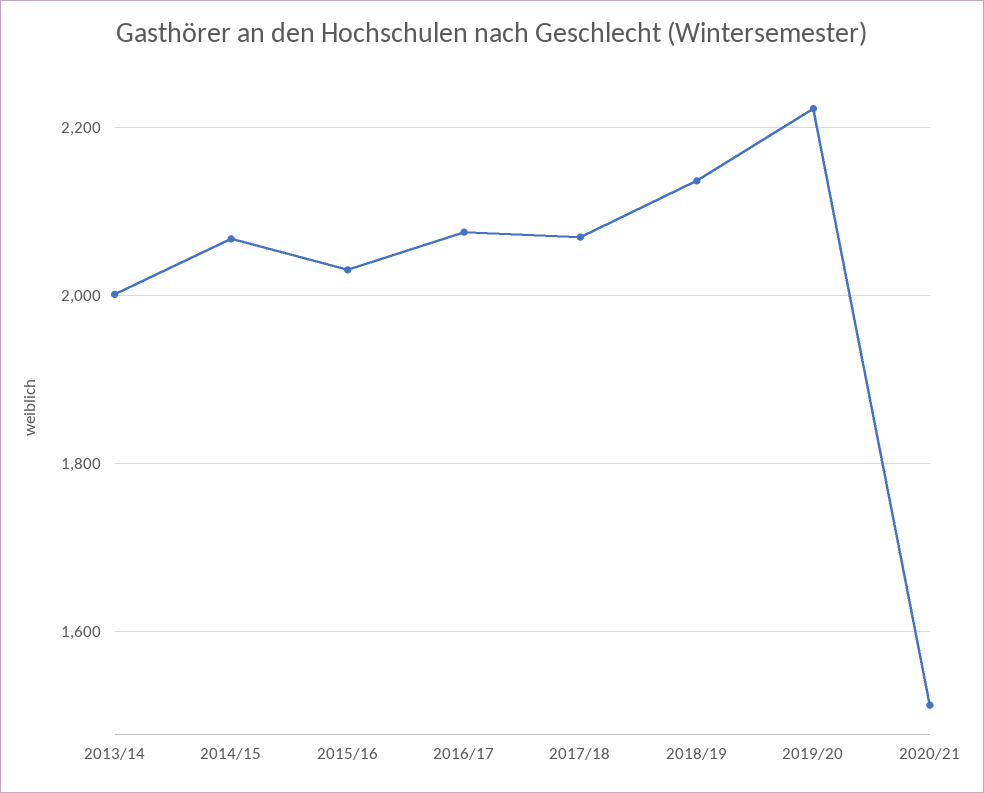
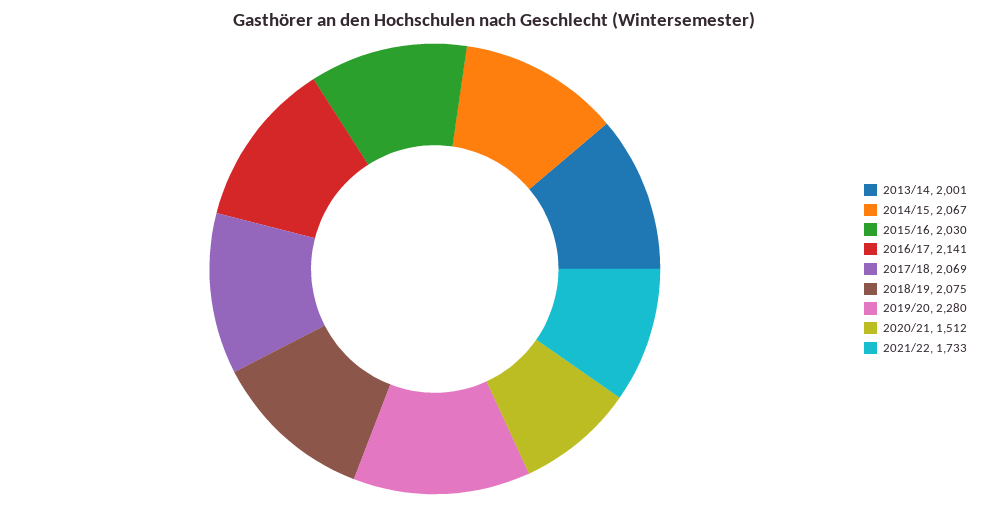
2016/17: 2080 -> 2141
2018/19: 2140 -> 2075
2019/20: 2220 -> 2280
2021/22: none -> 1733

